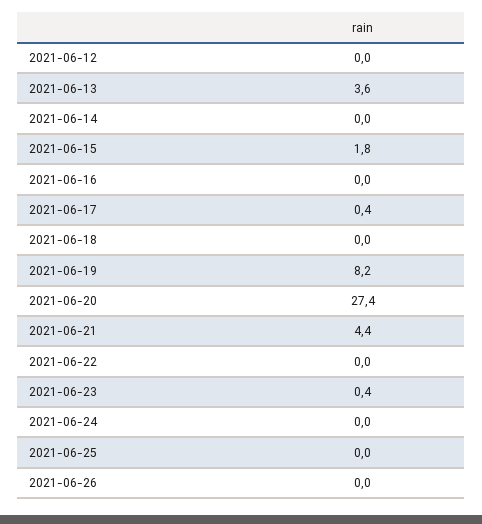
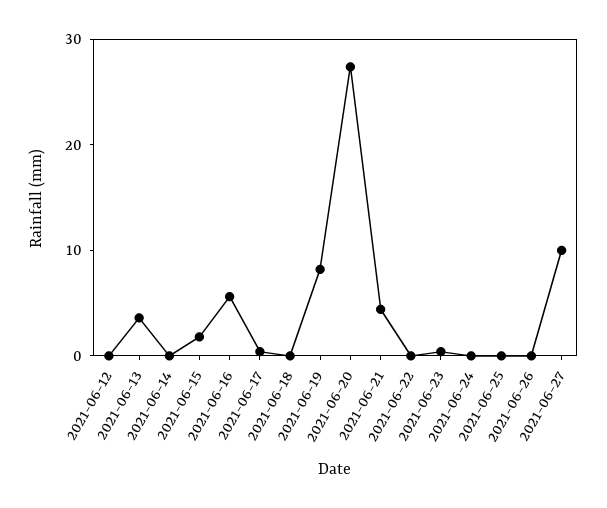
2021-06-16: 0 -> 6
2021-06-27: none -> 10

